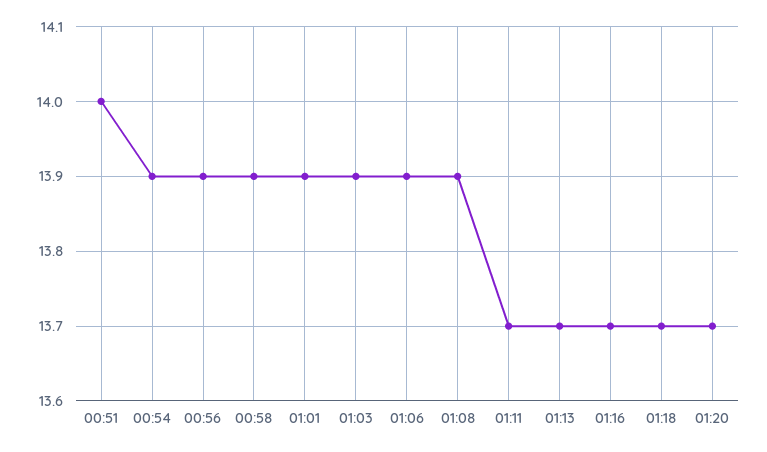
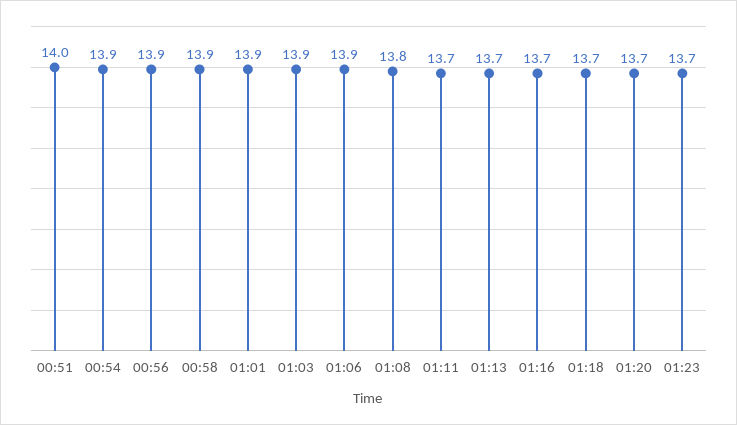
01:08: 13.9 -> 13.8
01:23: none -> 13.7

